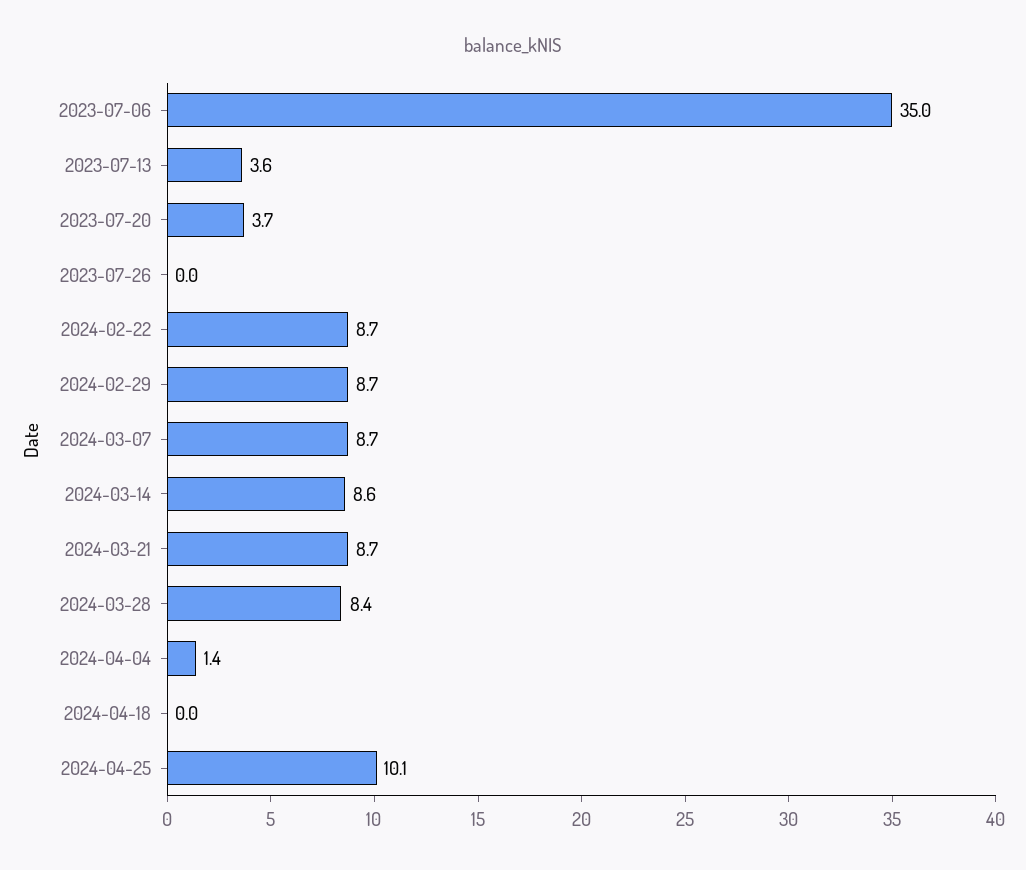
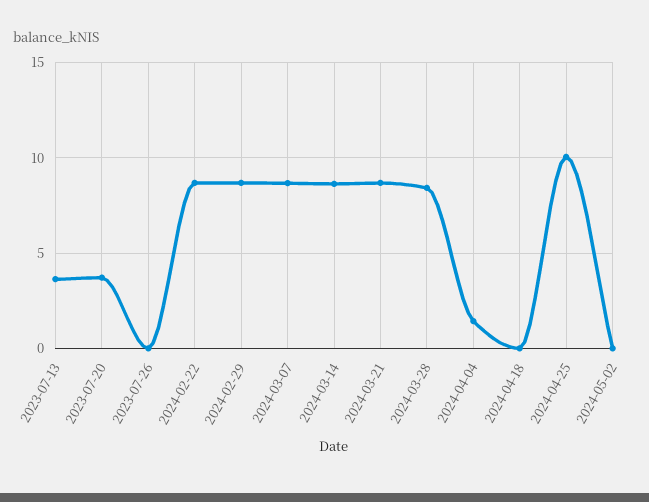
2023-07-06: 35 -> none
2024-05-02: none -> 0

